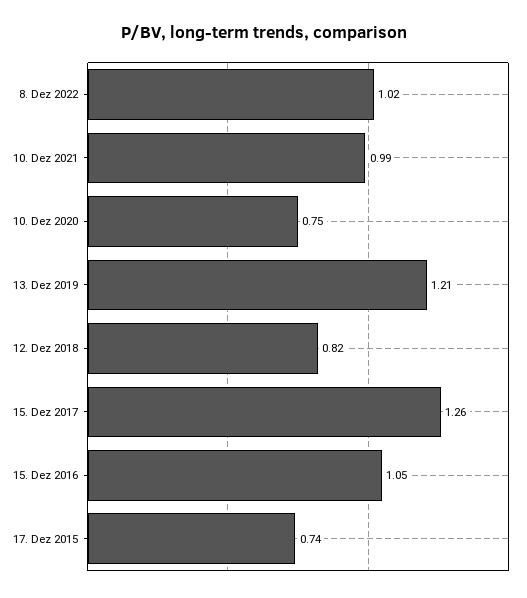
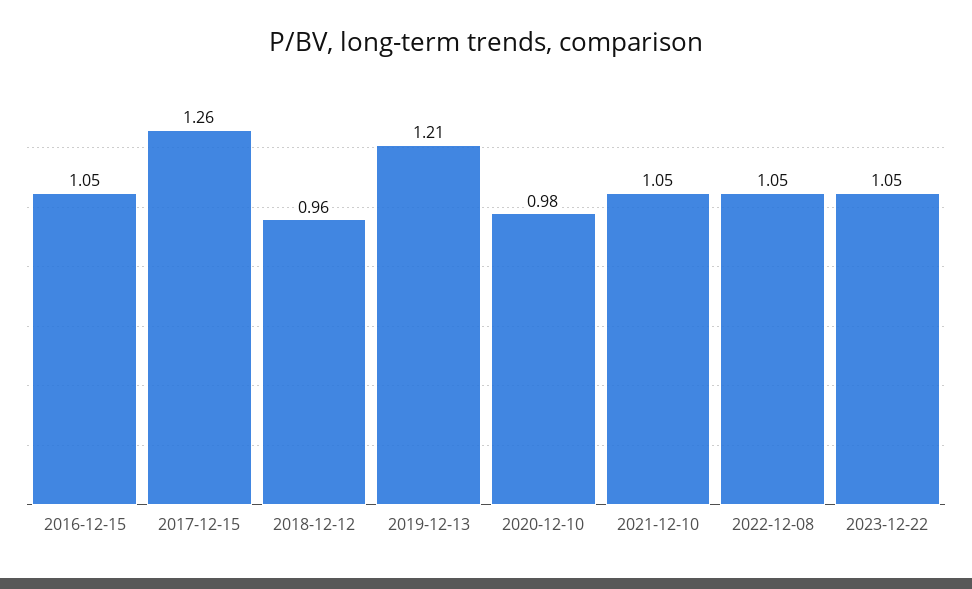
8. Dez 2022: 1.02 -> 1.05
10. Dez 2021: 0.99 -> 1.05
10. Dez 2020: 0.75 -> 0.98
12. Dez 2018: 0.82 -> 0.96
17. Dez 2015: 0.74 -> none
2023-12-22: none -> 1.05

